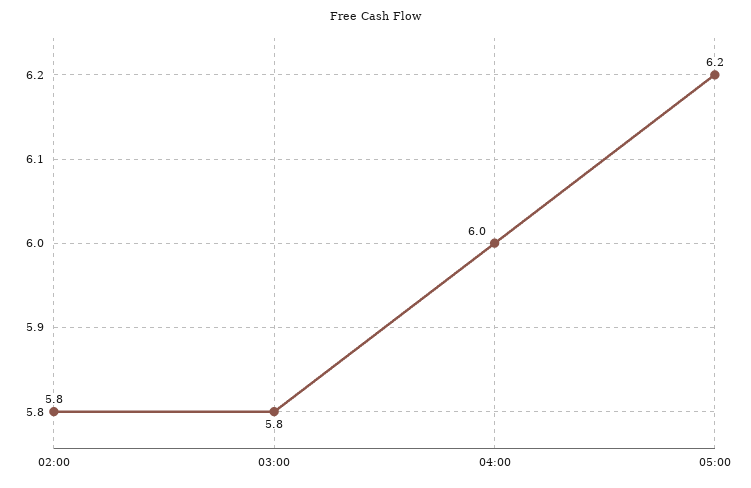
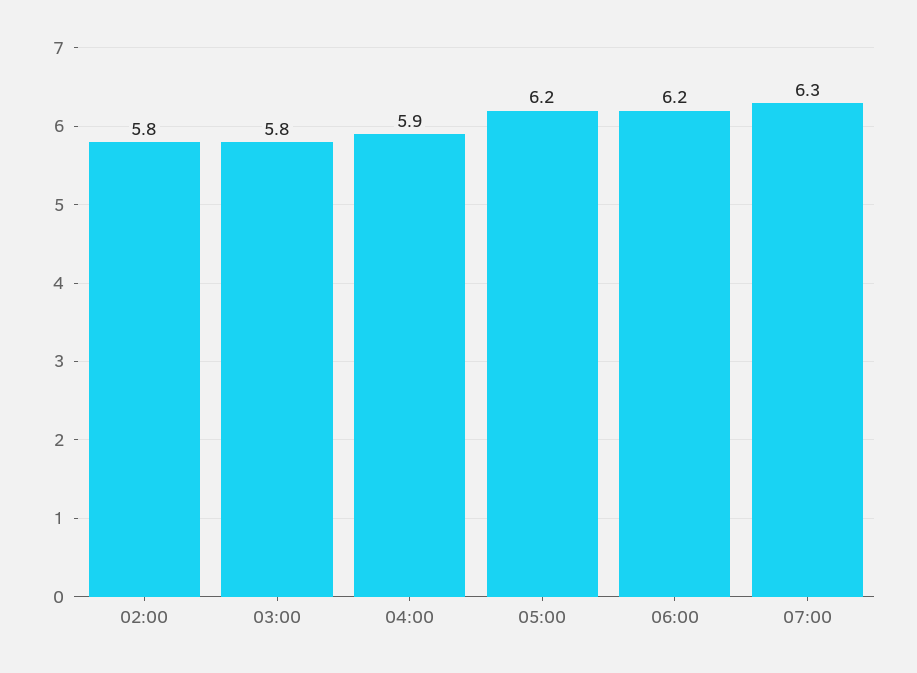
04:00: 6 -> 5.9
06:00: none -> 6.2
07:00: none -> 6.3

